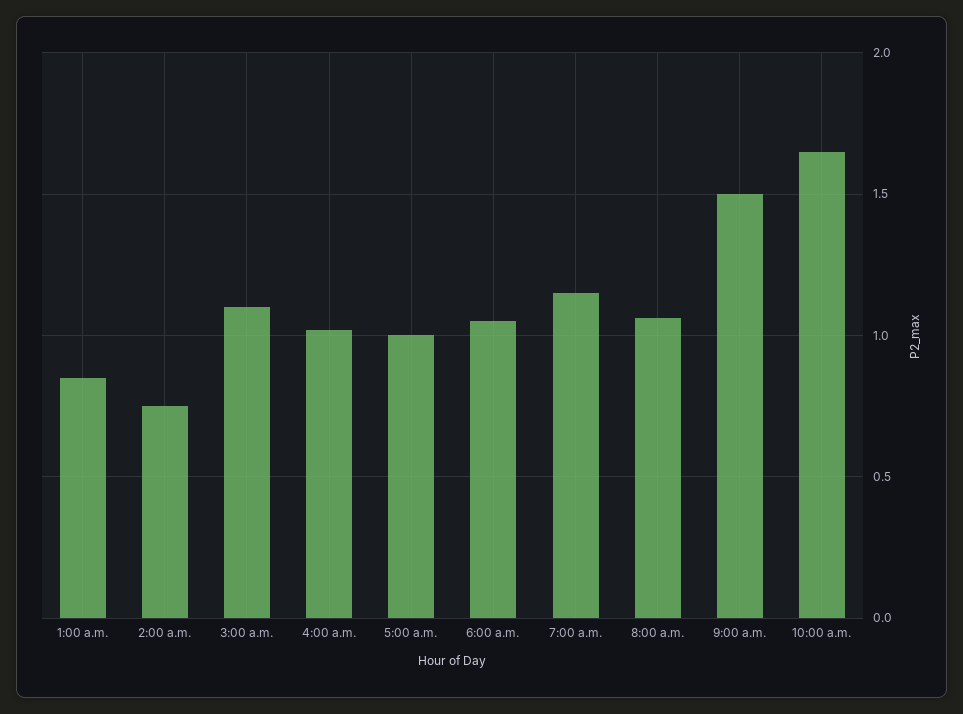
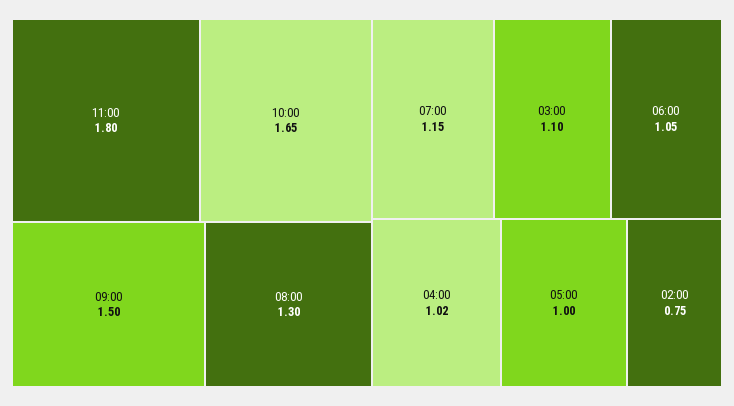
1:00 a.m.: 0.85 -> none
8:00 a.m.: 1.05 -> 1.3
11:00: none -> 1.8

